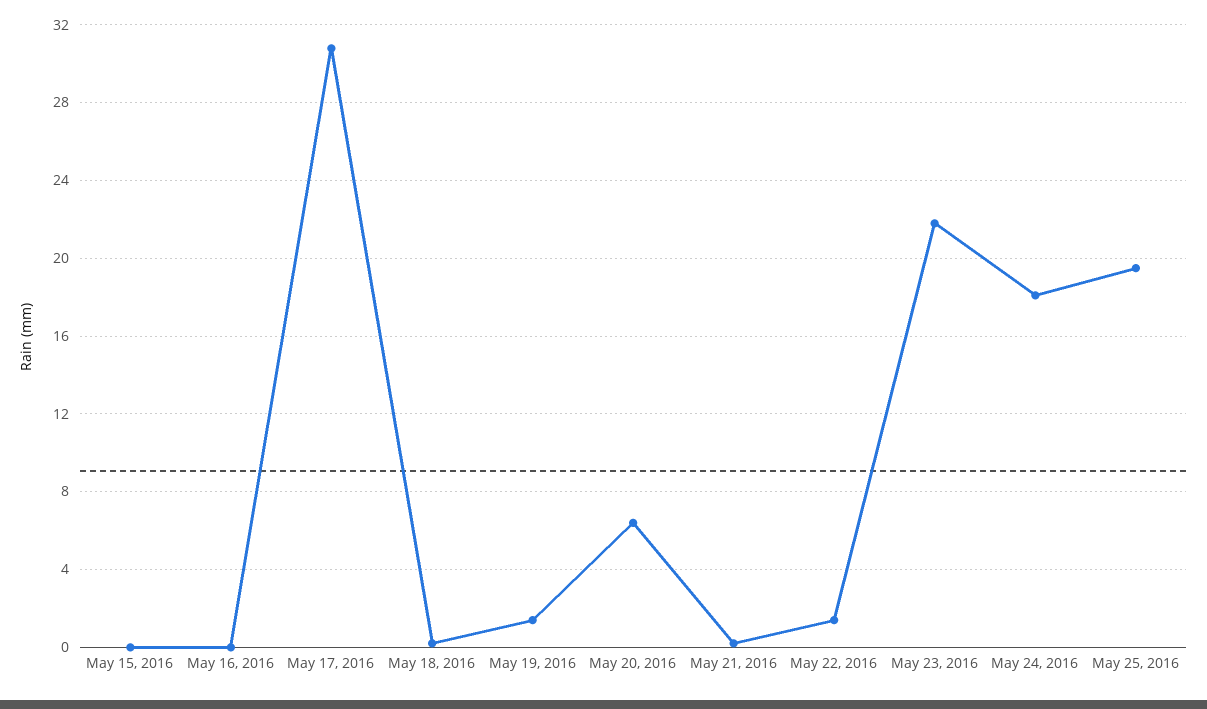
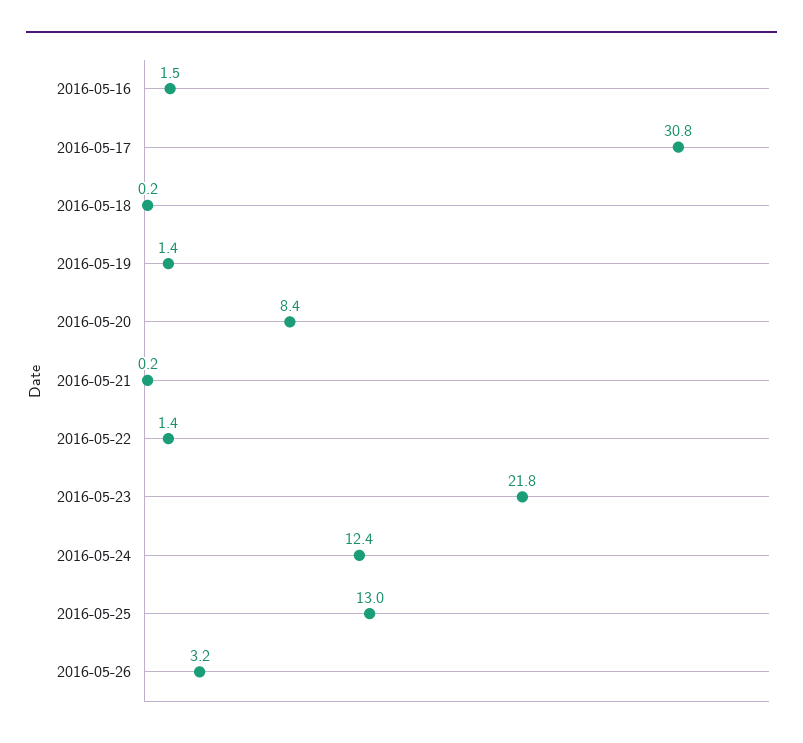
May 15, 2016: 0 -> none
May 16, 2016: 0 -> 1.5
May 20, 2016: 6.5 -> 8.4
May 24, 2016: 18 -> 12.4
May 25, 2016: 19.5 -> 13
2016-05-26: none -> 3.2

